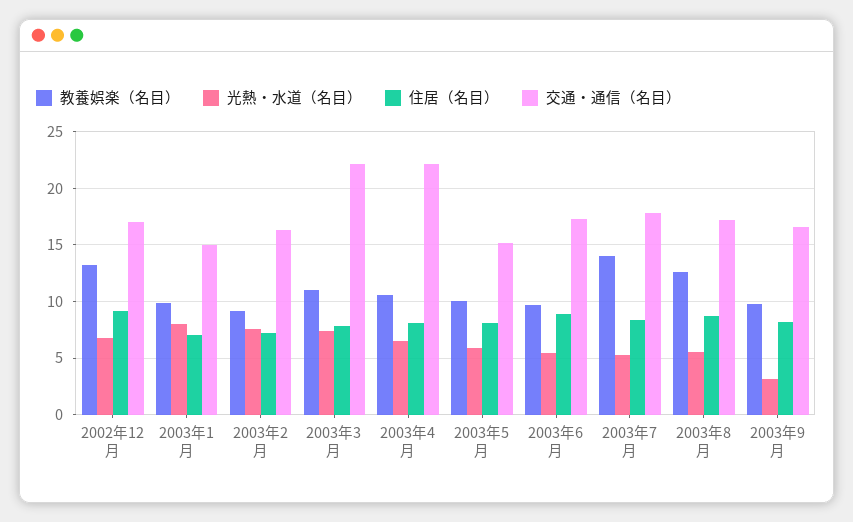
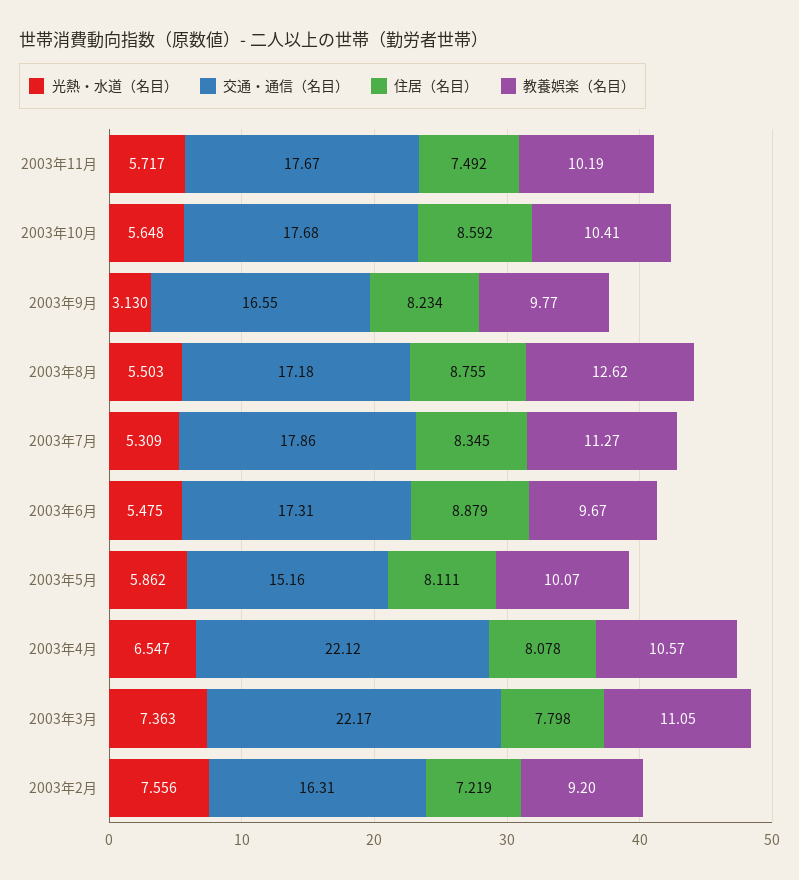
教養娯楽（名目）, 2002年12月: 13 -> none
光熱・水道（名目）, 2002年12月: 7 -> none
住居（名目）, 2002年12月: 9 -> none
交通・通信（名目）, 2002年12月: 17 -> none
教養娯楽（名目）, 2003年1月: 10 -> none
光熱・水道（名目）, 2003年1月: 8 -> none
住居（名目）, 2003年1月: 7 -> none
交通・通信（名目）, 2003年1月: 15 -> none
教養娯楽（名目）, 2003年7月: 14 -> 11.27
光熱・水道（名目）, 2003年11月: none -> 5.717
交通・通信（名目）, 2003年11月: none -> 17.67
住居（名目）, 2003年11月: none -> 7.492
教養娯楽（名目）, 2003年11月: none -> 10.19
光熱・水道（名目）, 2003年10月: none -> 5.648
交通・通信（名目）, 2003年10月: none -> 17.68
住居（名目）, 2003年10月: none -> 8.592
教養娯楽（名目）, 2003年10月: none -> 10.41

